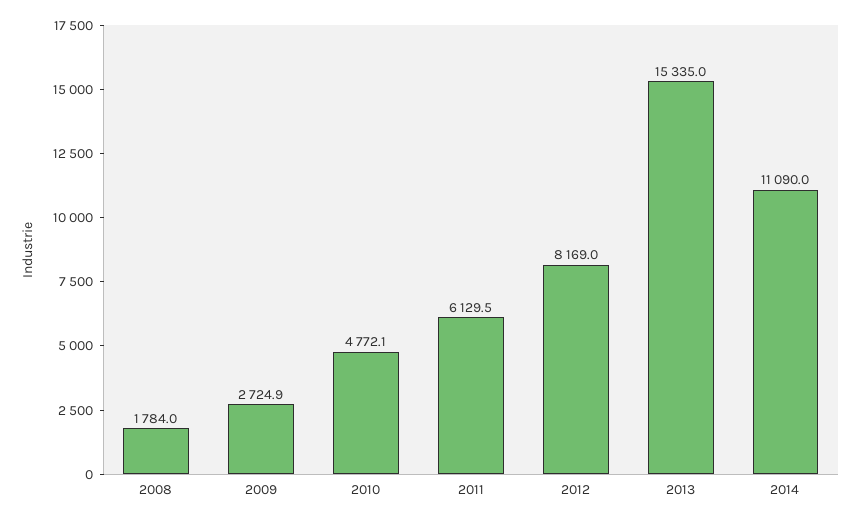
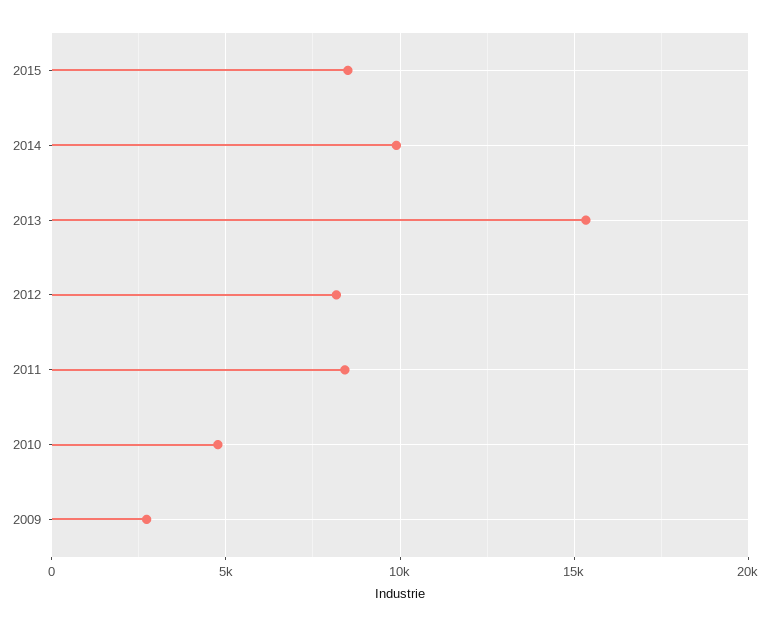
2008: 1784 -> none
2011: 6129.5 -> 8500
2014: 11090 -> 10000
2015: none -> 8500

